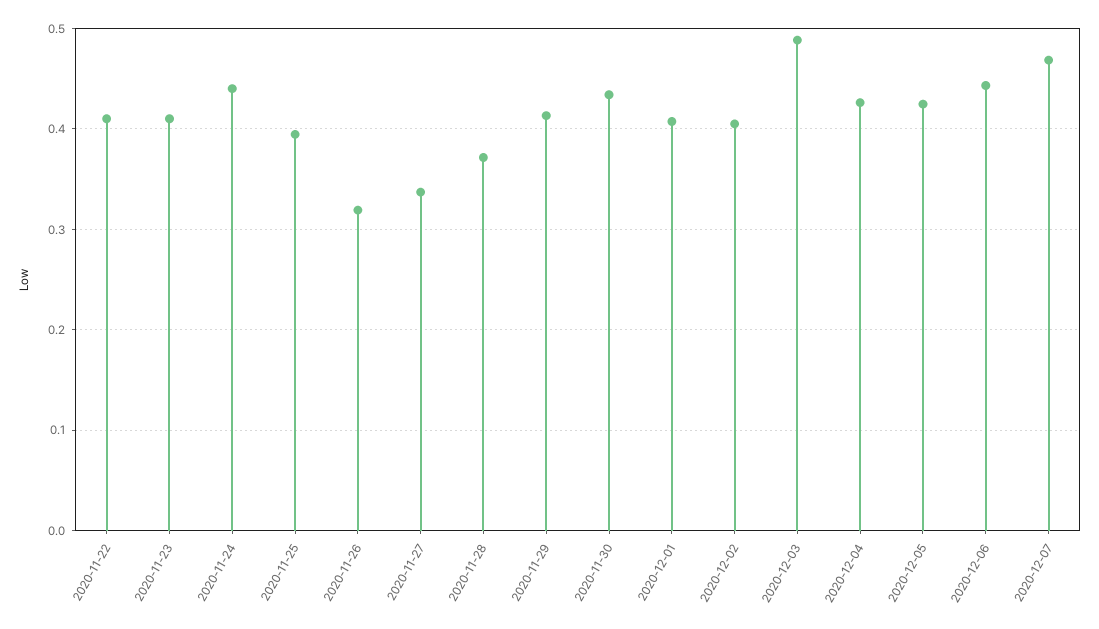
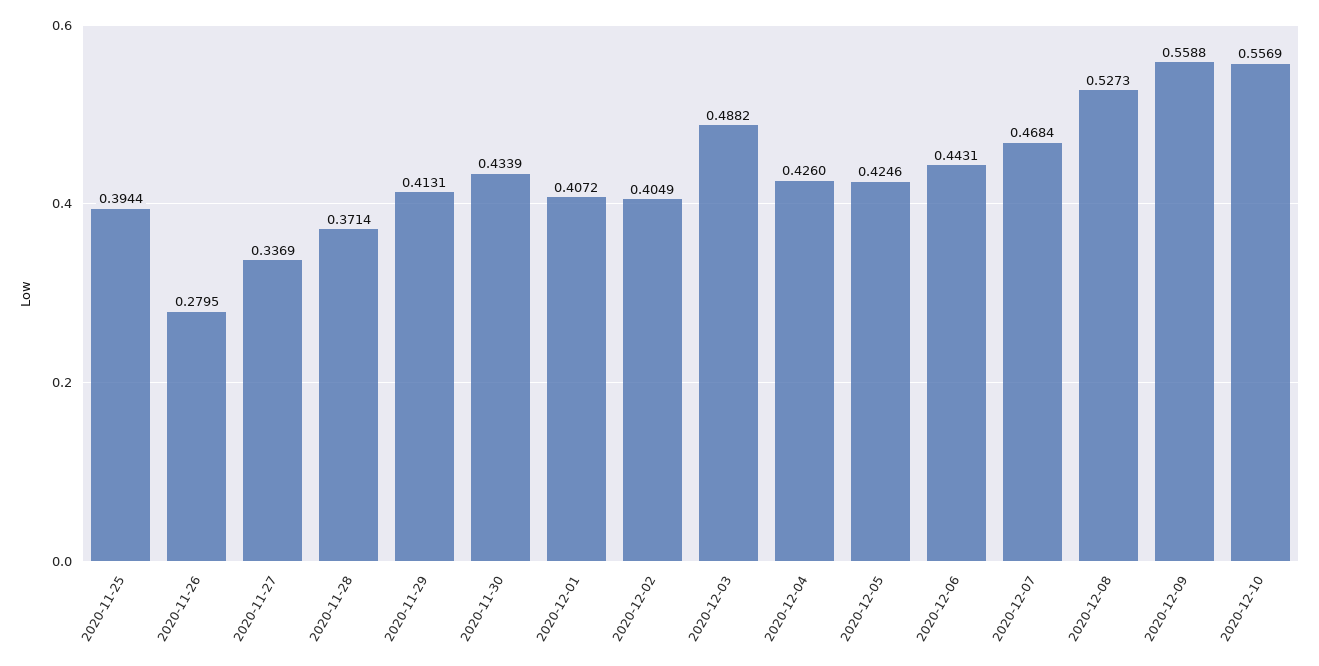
2020-11-22: 0.41 -> none
2020-11-23: 0.41 -> none
2020-11-24: 0.44 -> none
2020-11-26: 0.32 -> 0.2795
2020-12-08: none -> 0.5273
2020-12-09: none -> 0.5588
2020-12-10: none -> 0.5569

